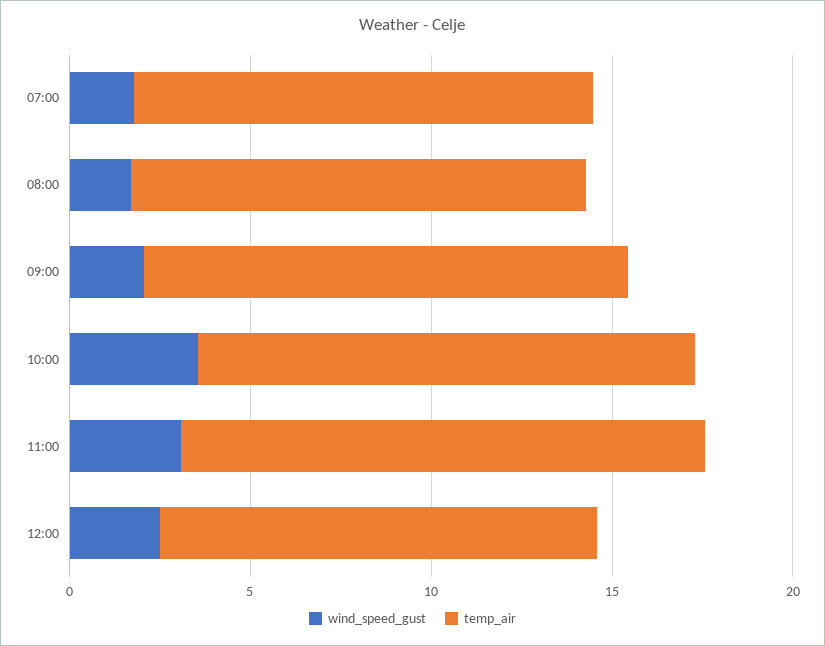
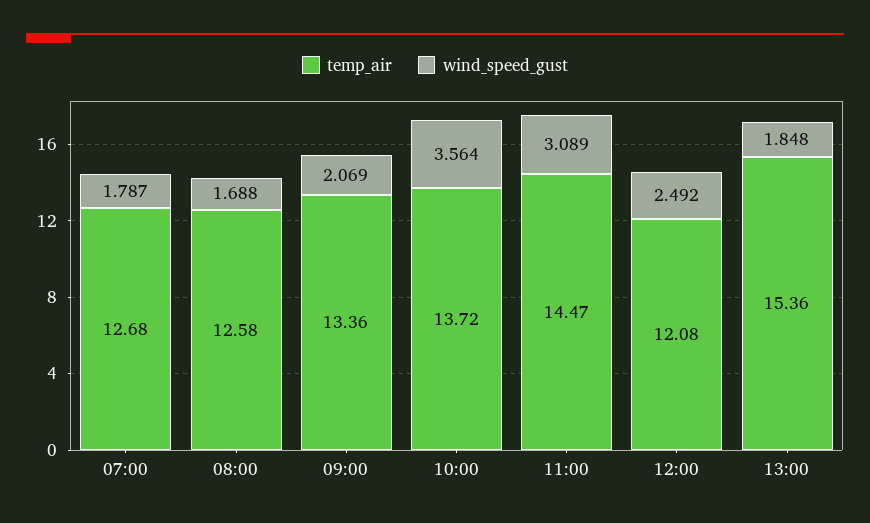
temp_air, 13:00: none -> 15.36
wind_speed_gust, 13:00: none -> 1.848

